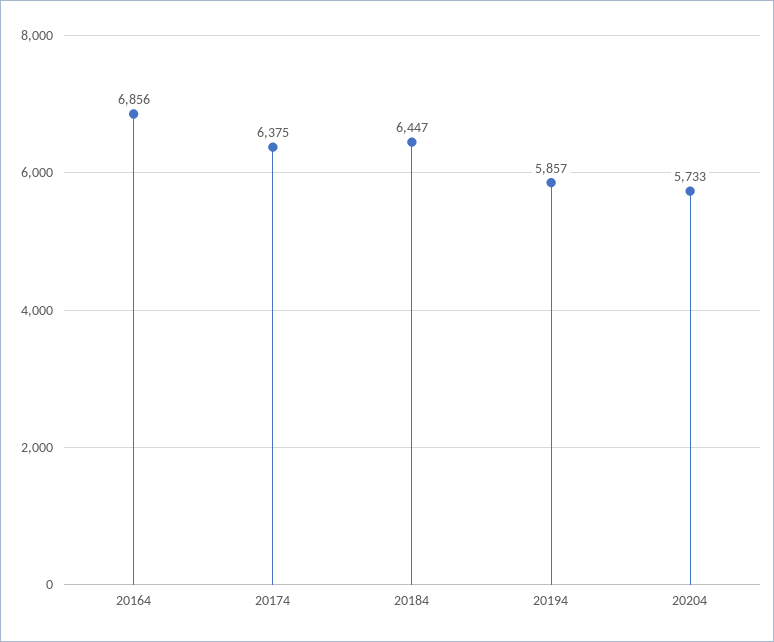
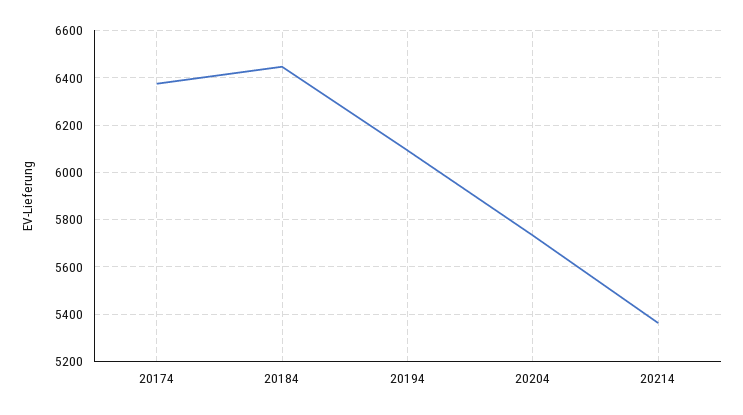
20164: 6856 -> none
20194: 5857 -> 6100
20214: none -> 5350

